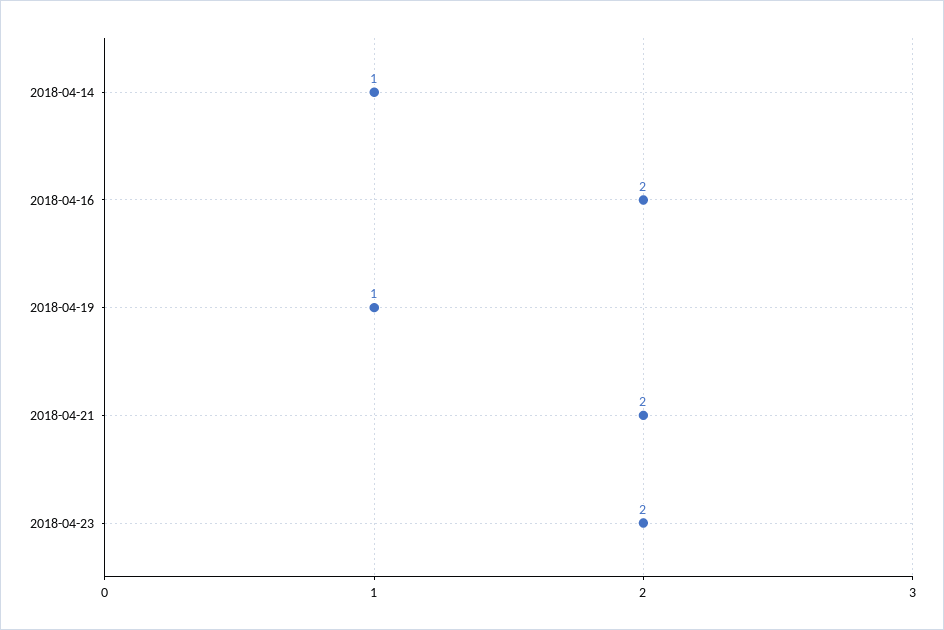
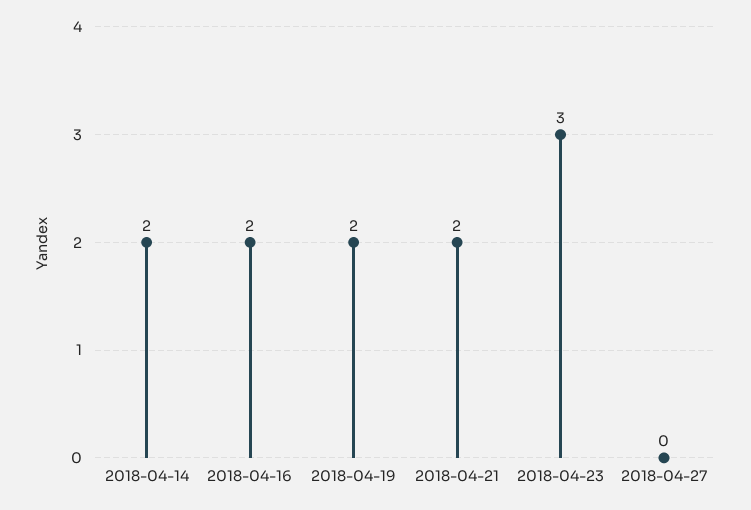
2018-04-14: 1 -> 2
2018-04-19: 1 -> 2
2018-04-23: 2 -> 3
2018-04-27: none -> 0

